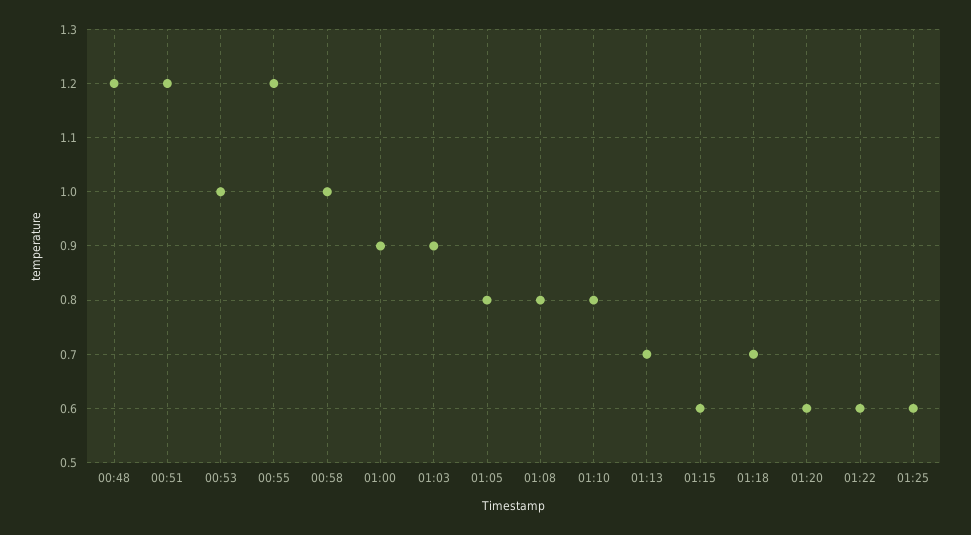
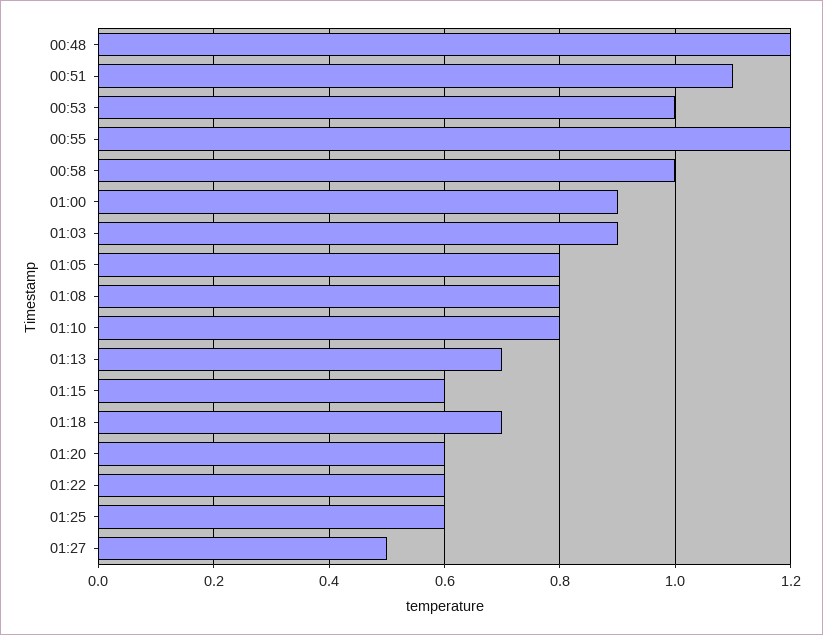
00:51: 1.2 -> 1.1
01:27: none -> 0.5

